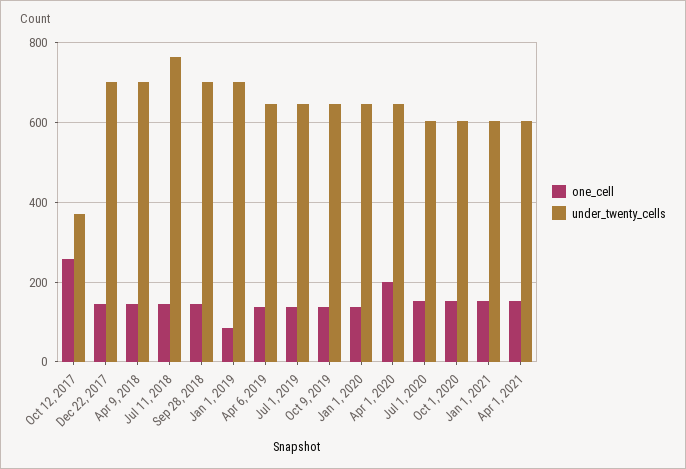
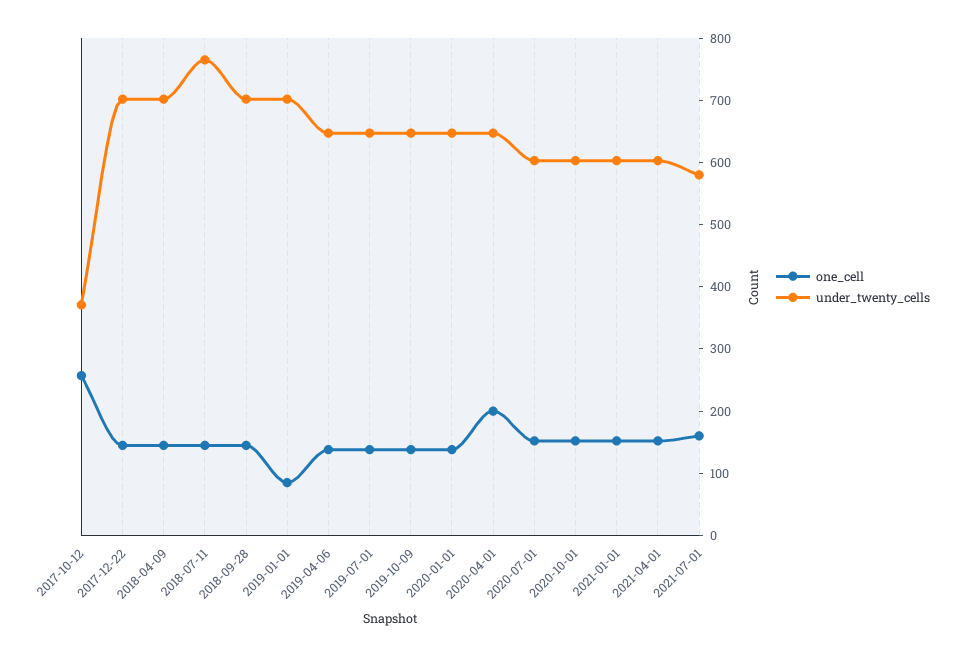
one_cell, 2021-07-01: none -> 160
under_twenty_cells, 2021-07-01: none -> 580

